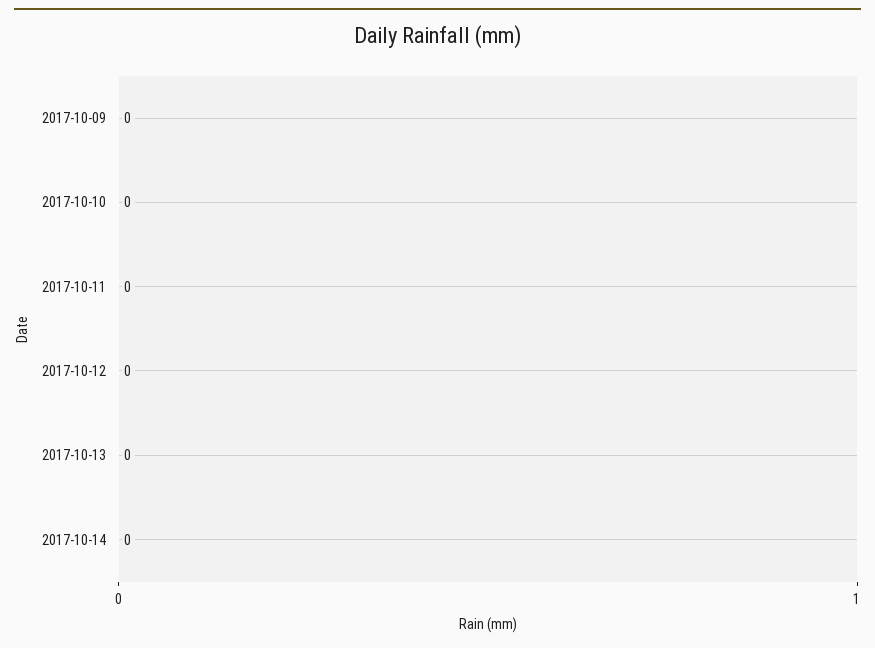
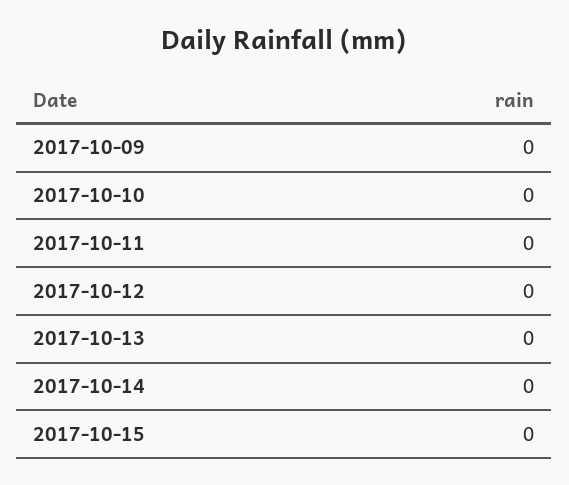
2017-10-15: none -> 0

